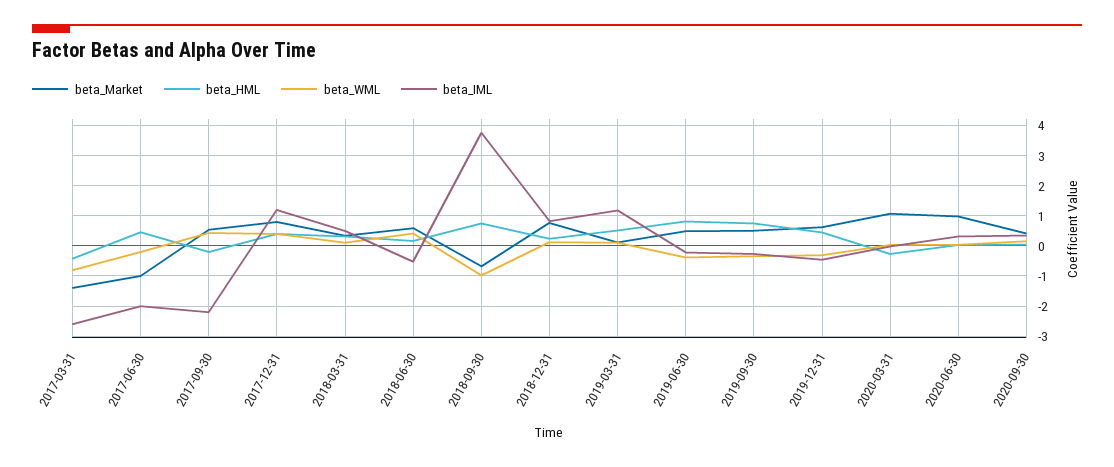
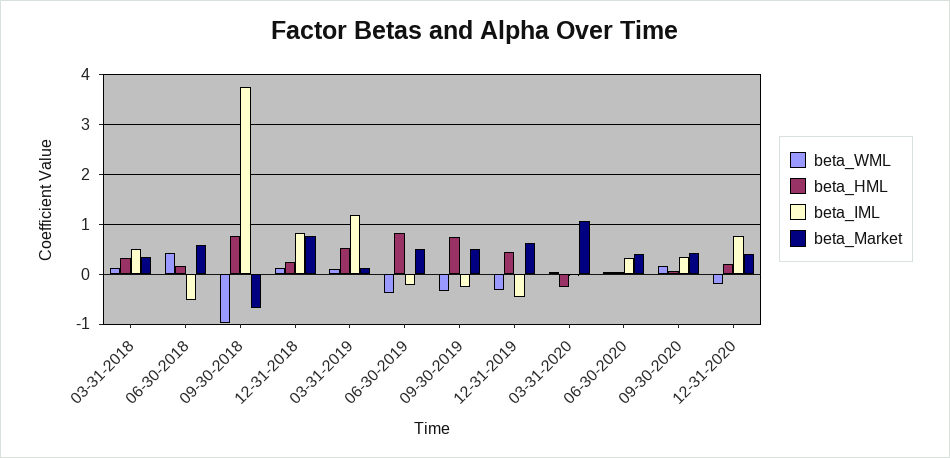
beta_Market, 2017-03-31: -1.4 -> none
beta_HML, 2017-03-31: -0.4 -> none
beta_WML, 2017-03-31: -0.8 -> none
beta_IML, 2017-03-31: -2.6 -> none
beta_Market, 2017-06-30: -1 -> none
beta_HML, 2017-06-30: 0.4 -> none
beta_WML, 2017-06-30: -0.2 -> none
beta_IML, 2017-06-30: -2 -> none
beta_Market, 2017-09-30: 0.6 -> none
beta_HML, 2017-09-30: -0.2 -> none
beta_WML, 2017-09-30: 0.4 -> none
beta_IML, 2017-09-30: -2.2 -> none
beta_Market, 2017-12-31: 0.8 -> none
beta_HML, 2017-12-31: 0.4 -> none
beta_WML, 2017-12-31: 0.4 -> none
beta_IML, 2017-12-31: 1.2 -> none
beta_Market, 2020-06-30: 1 -> 0.4
beta_WML, 12-31-2020: none -> -0.2
beta_HML, 12-31-2020: none -> 0.2
beta_IML, 12-31-2020: none -> 0.8
beta_Market, 12-31-2020: none -> 0.4

